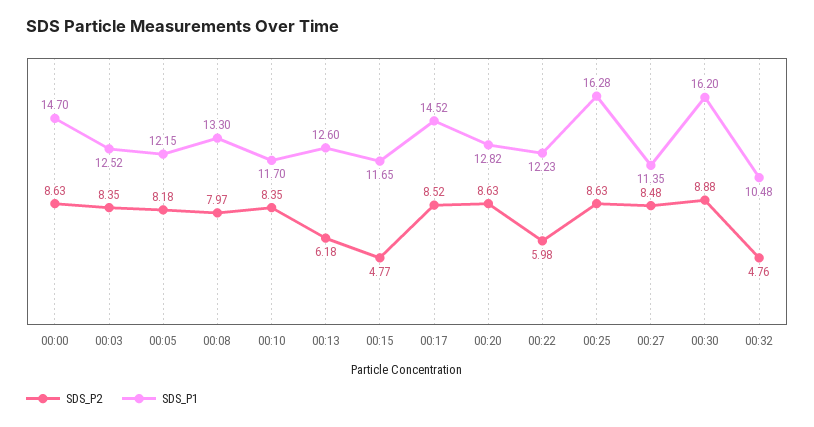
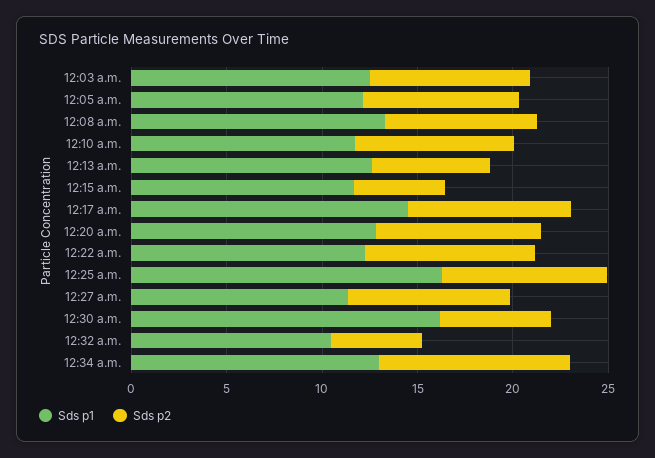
SDS_P2, 00:00: 8.63 -> none
SDS_P1, 00:00: 14.7 -> none
SDS_P2, 00:22: 5.98 -> 9
SDS_P2, 00:30: 8.88 -> 6
SDS_P1, 12:34 a.m.: none -> 13
SDS_P2, 12:34 a.m.: none -> 10

